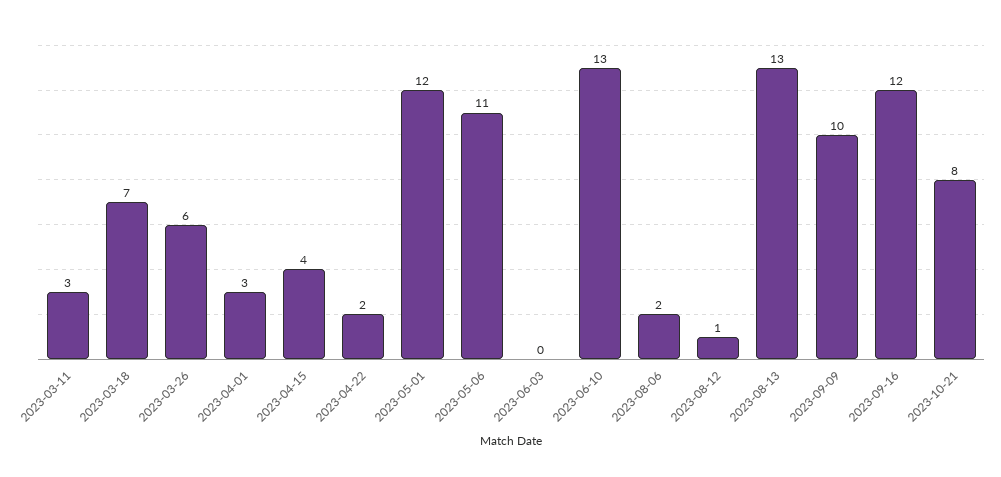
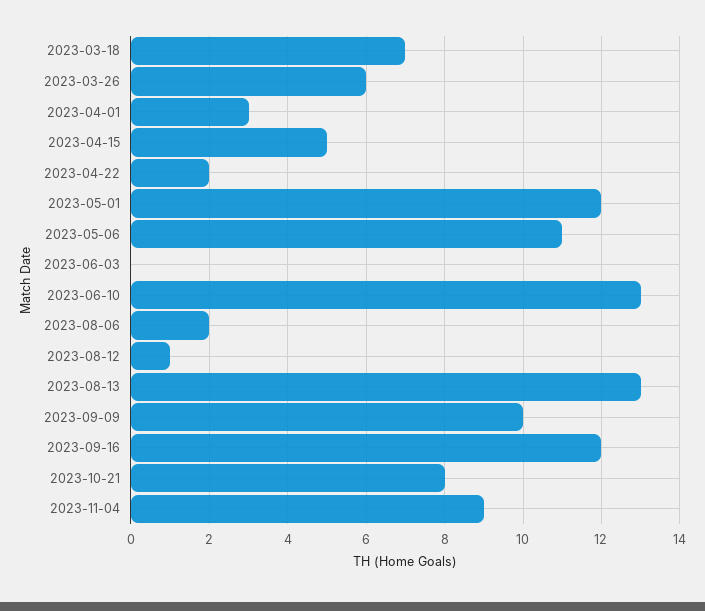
2023-03-11: 3 -> none
2023-04-15: 4 -> 5
2023-11-04: none -> 9

